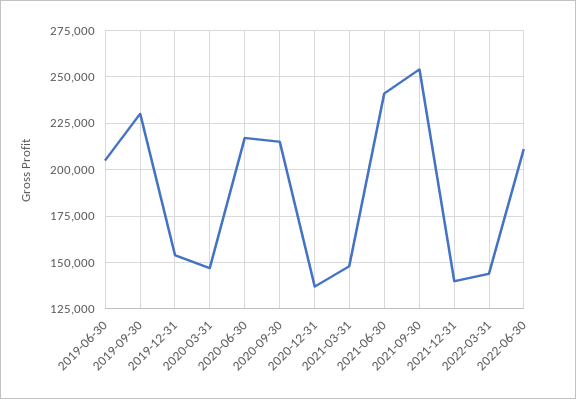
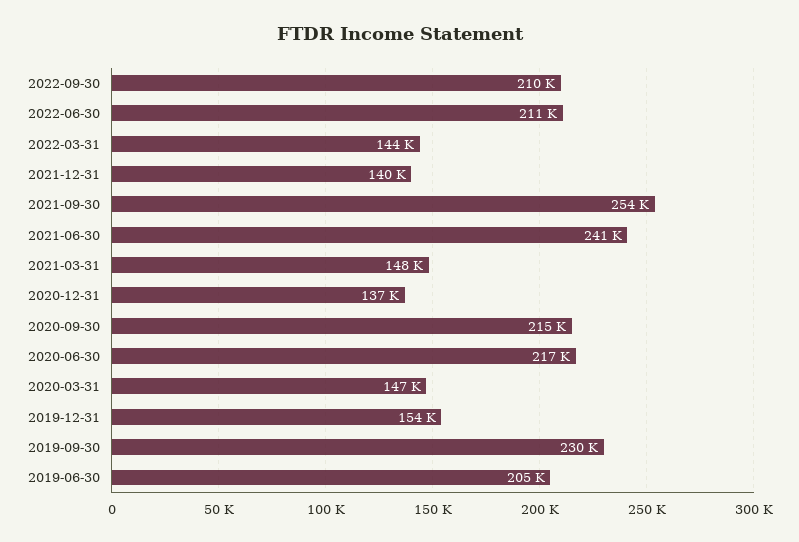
2022-09-30: none -> 210000

